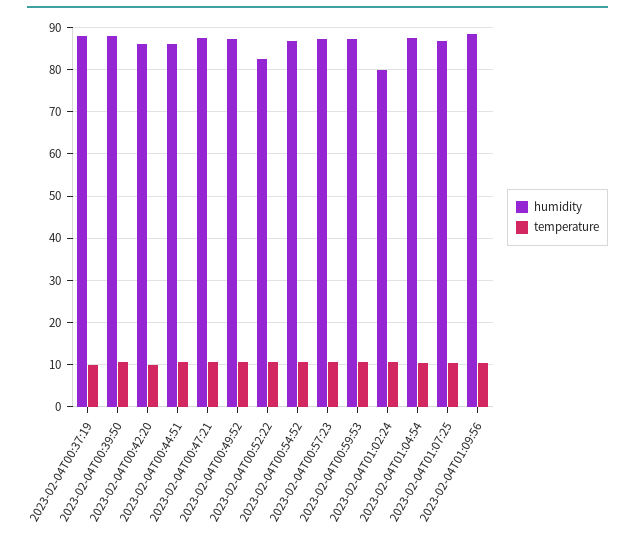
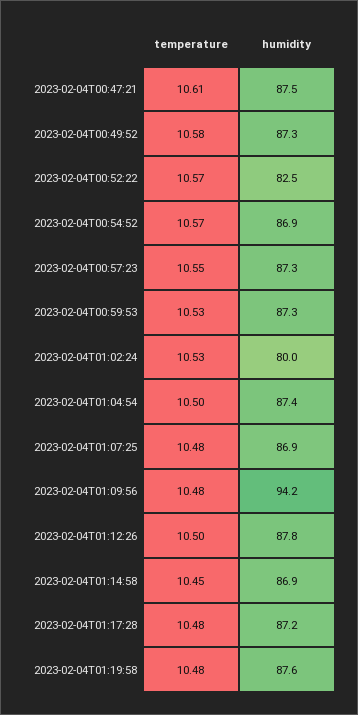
humidity, 2023-02-04T00:37:19: 88 -> none
temperature, 2023-02-04T00:37:19: 10 -> none
humidity, 2023-02-04T00:39:50: 88 -> none
temperature, 2023-02-04T00:39:50: 10 -> none
humidity, 2023-02-04T00:42:20: 86 -> none
temperature, 2023-02-04T00:42:20: 10 -> none
humidity, 2023-02-04T00:44:51: 86 -> none
temperature, 2023-02-04T00:44:51: 10 -> none
humidity, 2023-02-04T01:09:56: 88 -> 94.2
temperature, 2023-02-04T01:12:26: none -> 10.5
humidity, 2023-02-04T01:12:26: none -> 87.8
temperature, 2023-02-04T01:14:58: none -> 10.45
humidity, 2023-02-04T01:14:58: none -> 86.9
temperature, 2023-02-04T01:17:28: none -> 10.48
humidity, 2023-02-04T01:17:28: none -> 87.2
temperature, 2023-02-04T01:19:58: none -> 10.48
humidity, 2023-02-04T01:19:58: none -> 87.6

